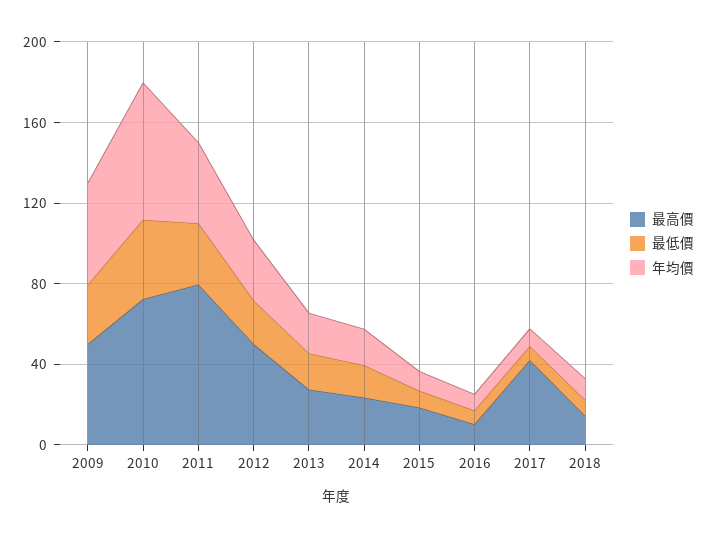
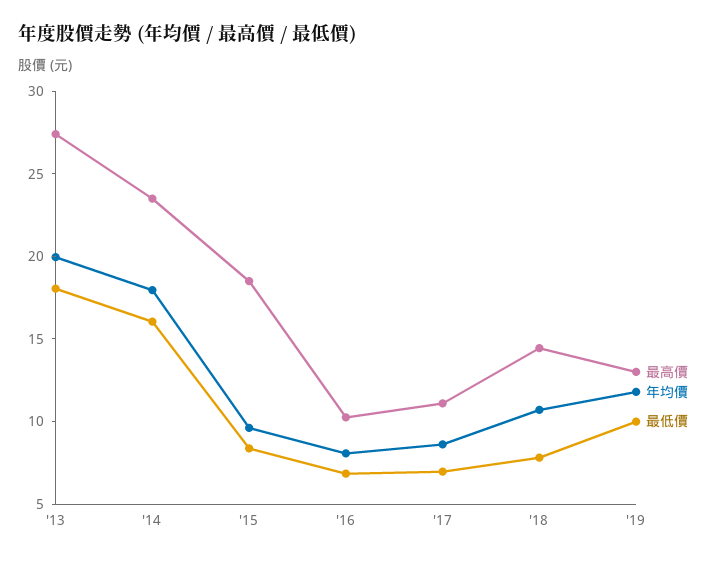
最高價, 2009: 50 -> none
最低價, 2009: 30 -> none
年均價, 2009: 50 -> none
最高價, 2010: 70 -> none
最低價, 2010: 40 -> none
年均價, 2010: 70 -> none
最高價, 2011: 80 -> none
最低價, 2011: 30 -> none
年均價, 2011: 40 -> none
最高價, 2012: 50 -> none
最低價, 2012: 20 -> none
年均價, 2012: 30 -> none
最高價, 2017: 40 -> 11
最高價, '19: none -> 13
年均價, '19: none -> 12
最低價, '19: none -> 10

